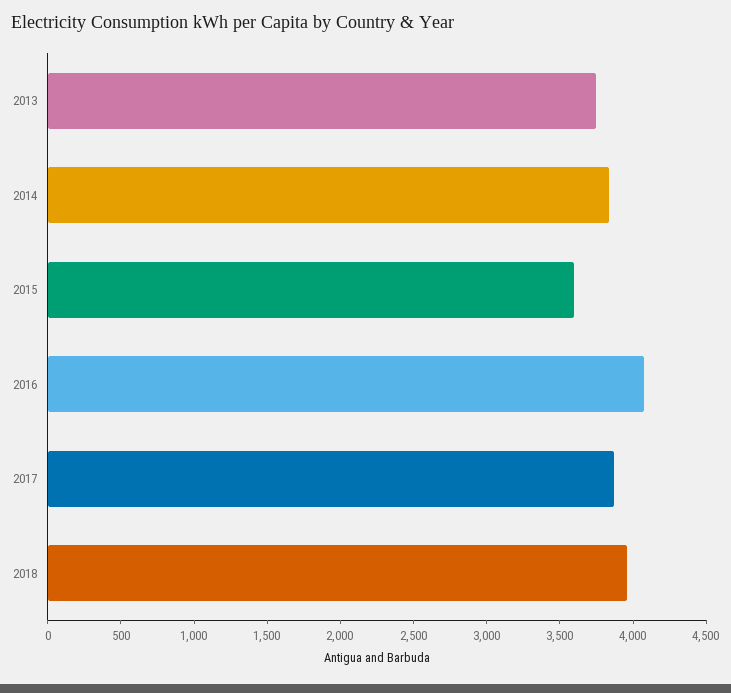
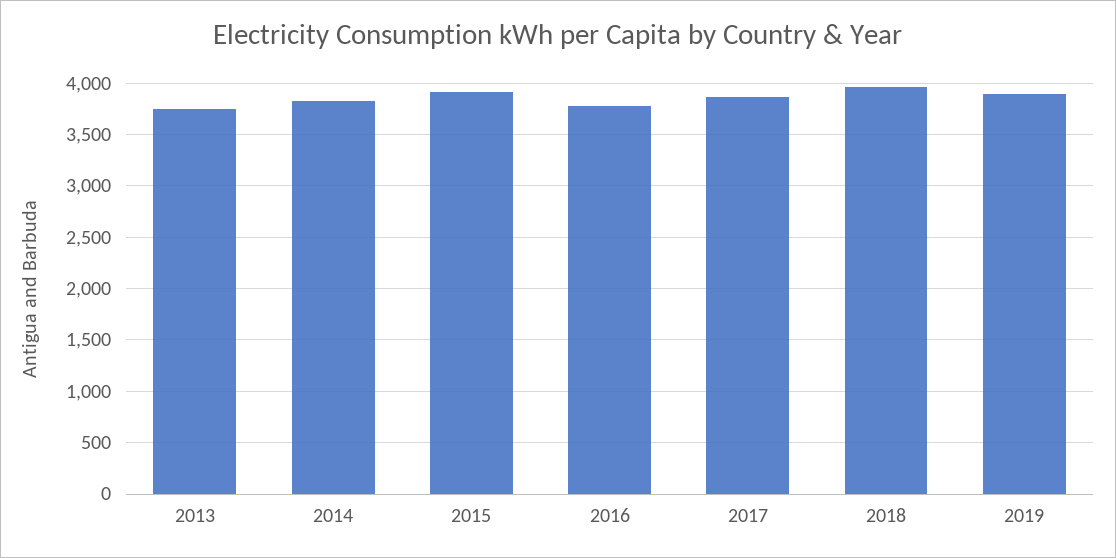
2015: 3600 -> 3900
2016: 4100 -> 3800
2019: none -> 3900

